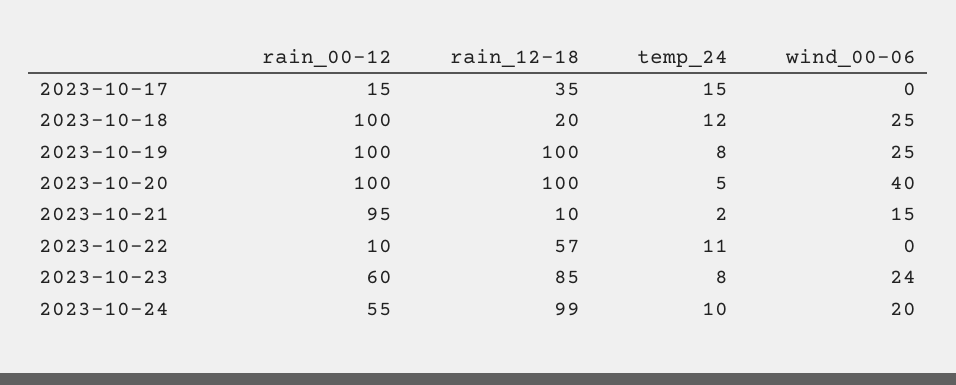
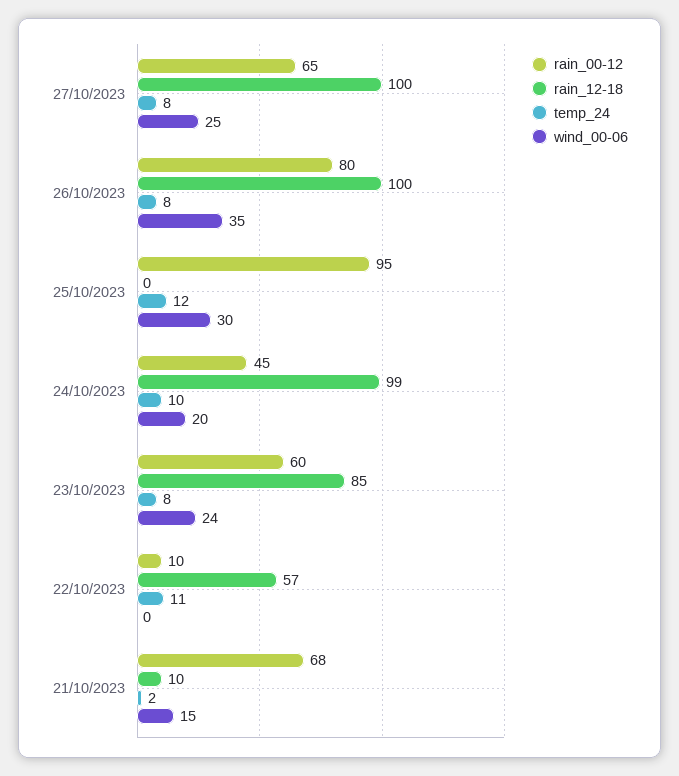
rain_00-12, 2023-10-17: 15 -> none
rain_12-18, 2023-10-17: 35 -> none
temp_24, 2023-10-17: 15 -> none
wind_00-06, 2023-10-17: 0 -> none
rain_00-12, 2023-10-18: 100 -> none
rain_12-18, 2023-10-18: 20 -> none
temp_24, 2023-10-18: 12 -> none
wind_00-06, 2023-10-18: 25 -> none
rain_00-12, 2023-10-19: 100 -> none
rain_12-18, 2023-10-19: 100 -> none
temp_24, 2023-10-19: 8 -> none
wind_00-06, 2023-10-19: 25 -> none
rain_00-12, 2023-10-20: 100 -> none
rain_12-18, 2023-10-20: 100 -> none
temp_24, 2023-10-20: 5 -> none
wind_00-06, 2023-10-20: 40 -> none
rain_00-12, 2023-10-21: 95 -> 68
rain_00-12, 2023-10-24: 55 -> 45
rain_00-12, 27/10/2023: none -> 65
rain_12-18, 27/10/2023: none -> 100
temp_24, 27/10/2023: none -> 8
wind_00-06, 27/10/2023: none -> 25
rain_00-12, 26/10/2023: none -> 80
rain_12-18, 26/10/2023: none -> 100
temp_24, 26/10/2023: none -> 8
wind_00-06, 26/10/2023: none -> 35
rain_00-12, 25/10/2023: none -> 95
rain_12-18, 25/10/2023: none -> 0
temp_24, 25/10/2023: none -> 12
wind_00-06, 25/10/2023: none -> 30

